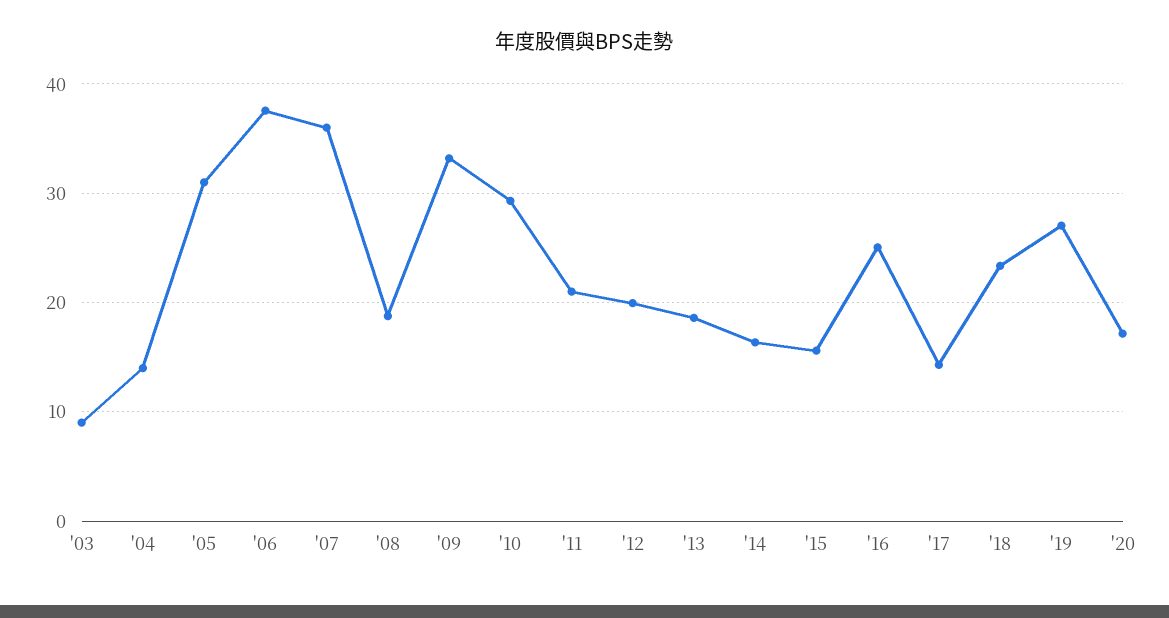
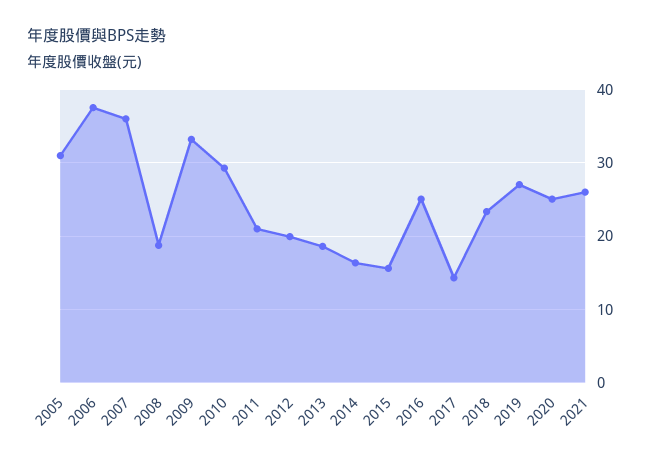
'03: 9 -> none
'04: 14 -> none
'20: 17 -> 25
2021: none -> 26

